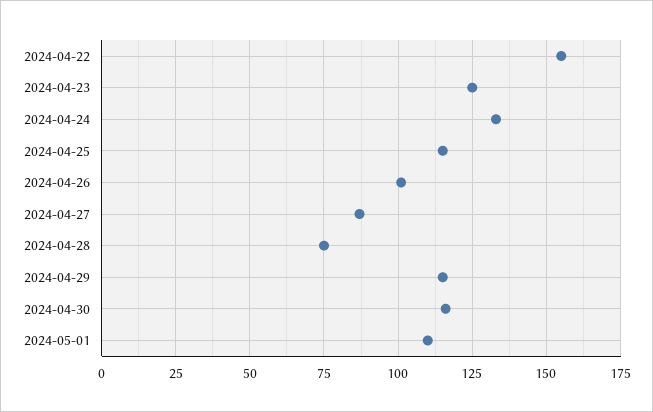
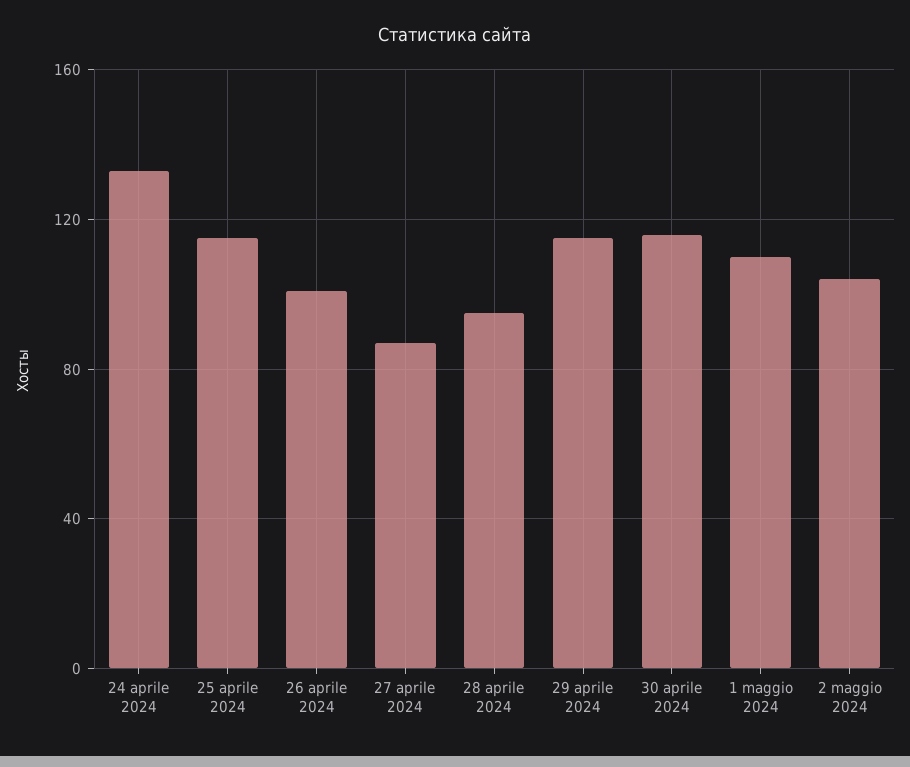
2024-04-22: 155 -> none
2024-04-23: 125 -> none
2024-04-28: 75 -> 95
2 maggio 2024: none -> 105

